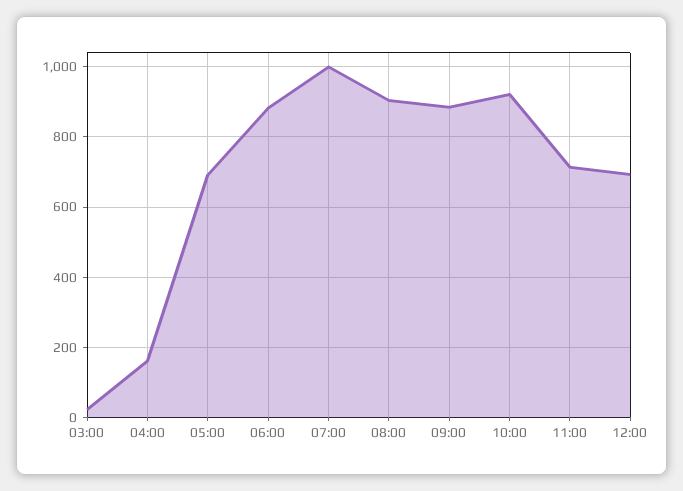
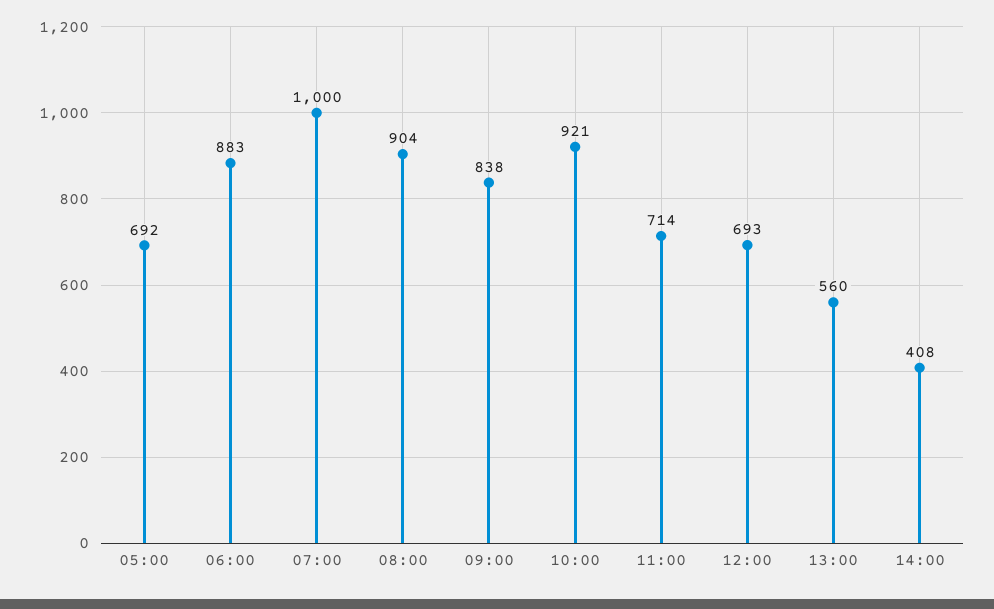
03:00: 20 -> none
04:00: 160 -> none
09:00: 880 -> 838
13:00: none -> 560
14:00: none -> 408

